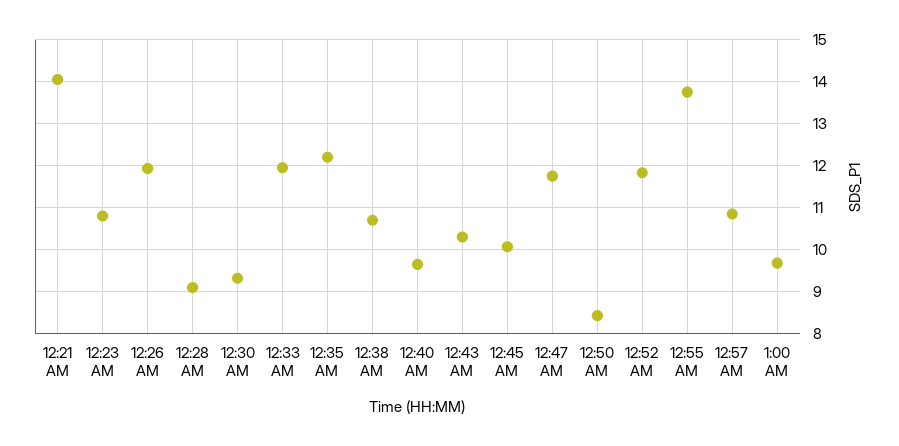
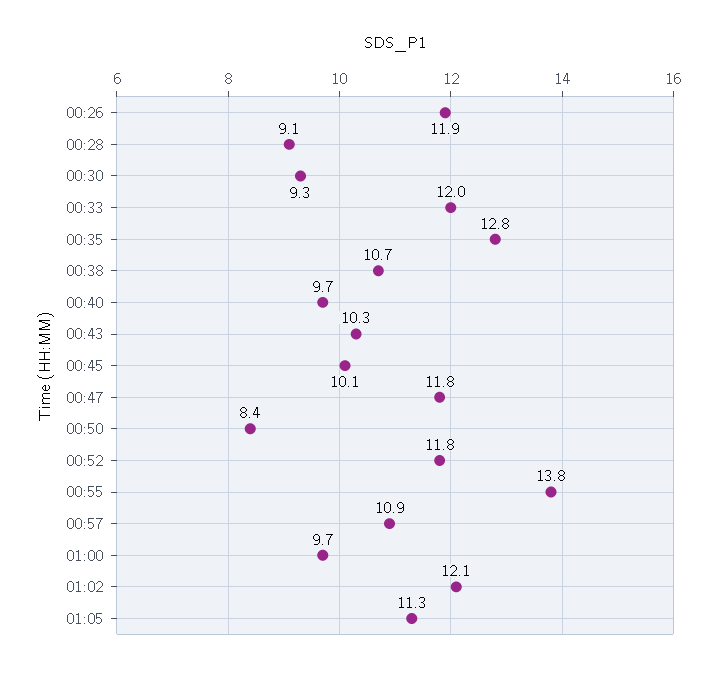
12:21 AM: 14 -> none
12:23 AM: 10.8 -> none
12:35 AM: 12.2 -> 12.8
01:02: none -> 12.1
01:05: none -> 11.3

